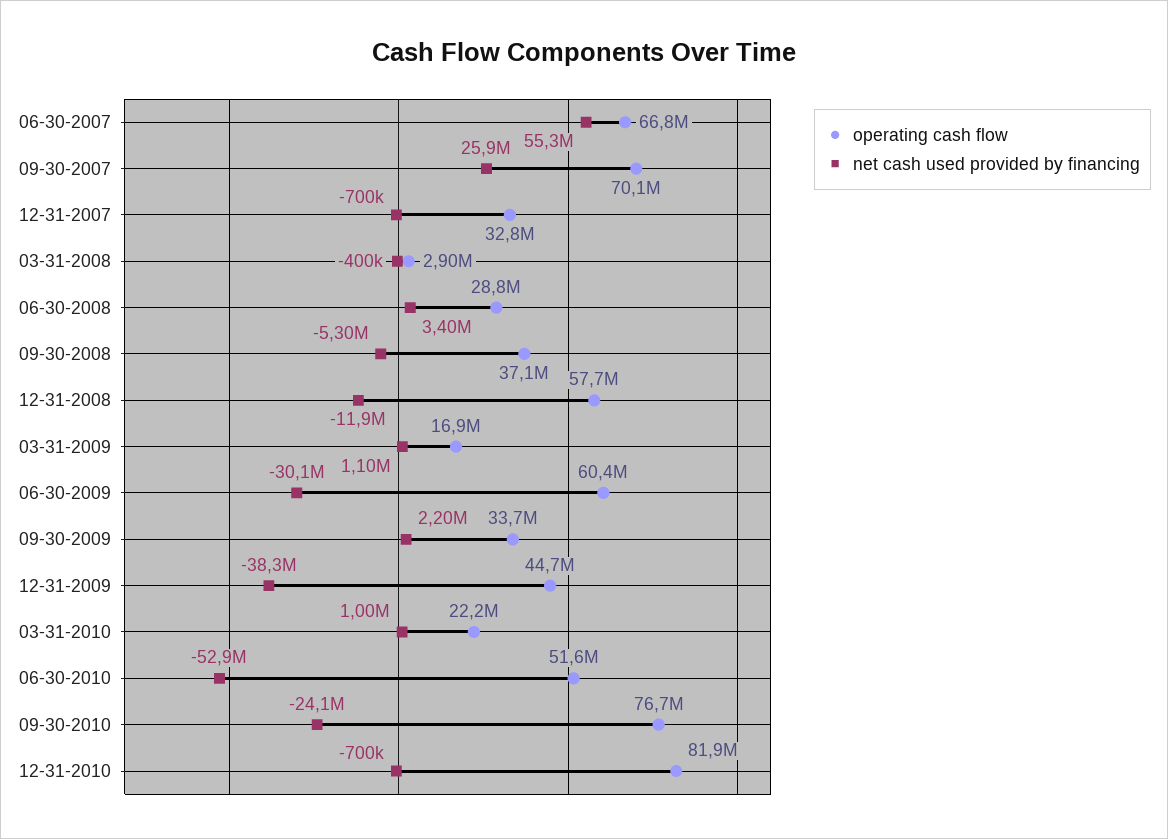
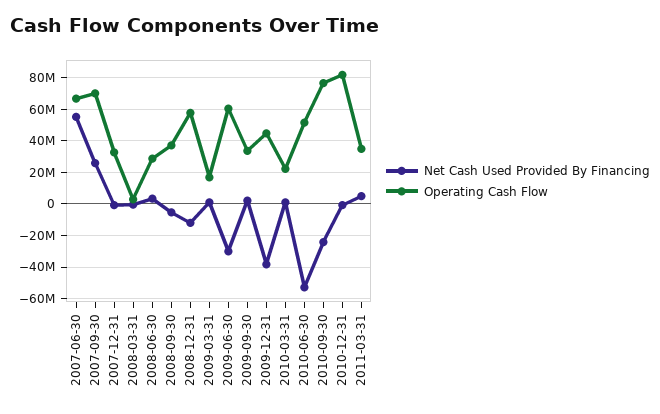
net cash used provided by financing, 2011-03-31: none -> 5000000
operating cash flow, 2011-03-31: none -> 35000000

